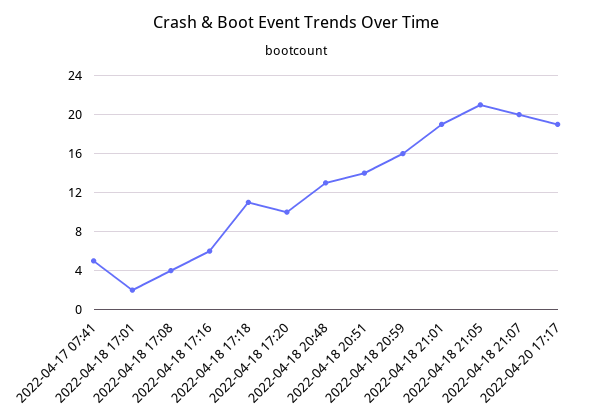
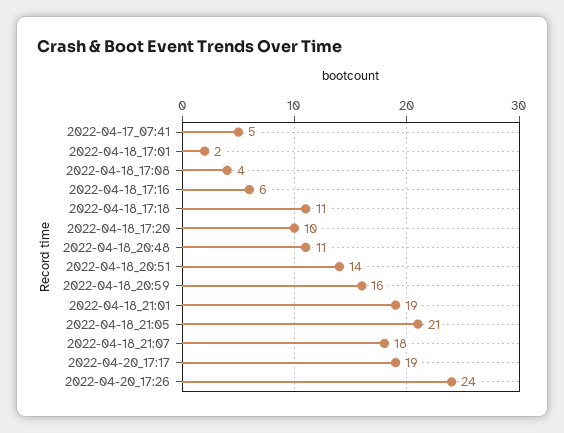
2022-04-18 20:48: 13 -> 11
2022-04-18 21:07: 20 -> 18
2022-04-20_17:26: none -> 24

